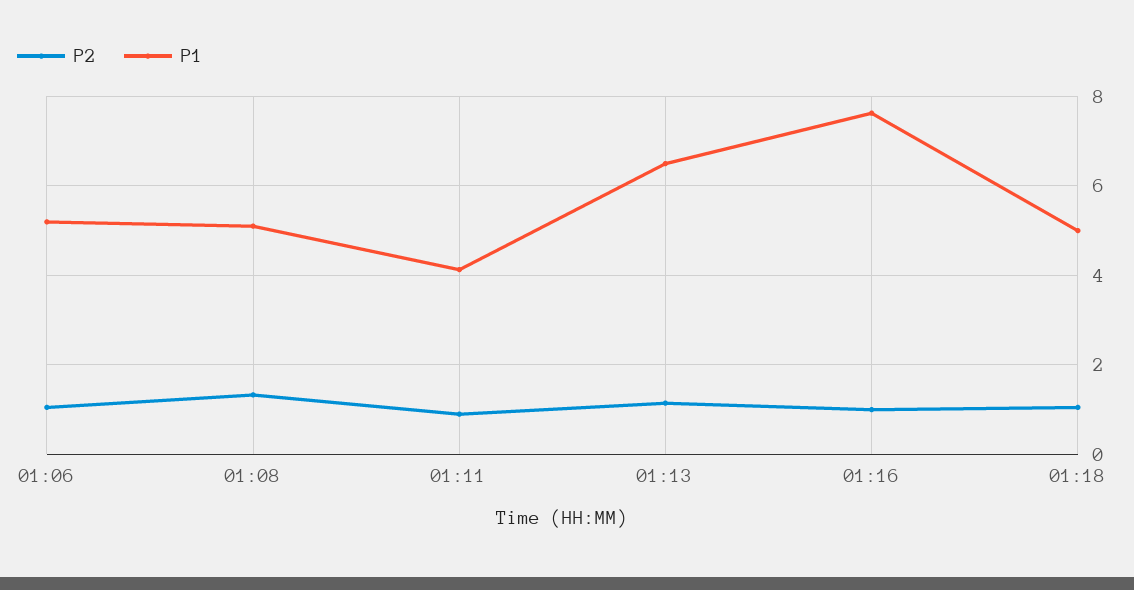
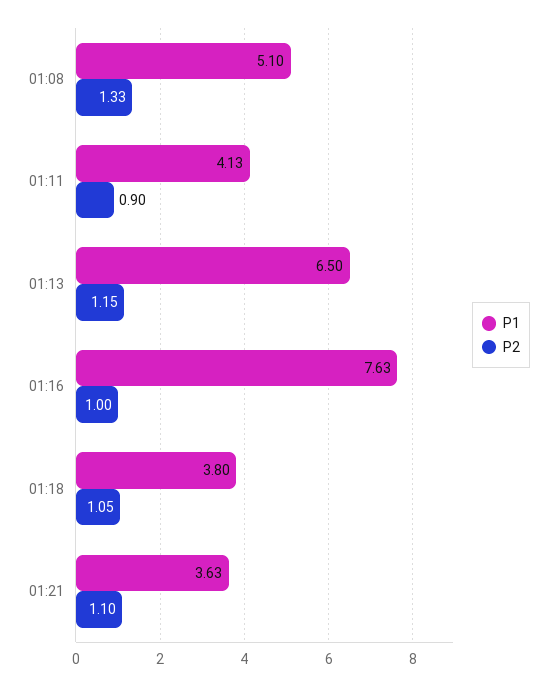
P2, 01:06: 1 -> none
P1, 01:06: 5.2 -> none
P1, 01:18: 5 -> 3.8
P1, 01:21: none -> 3.63
P2, 01:21: none -> 1.1

